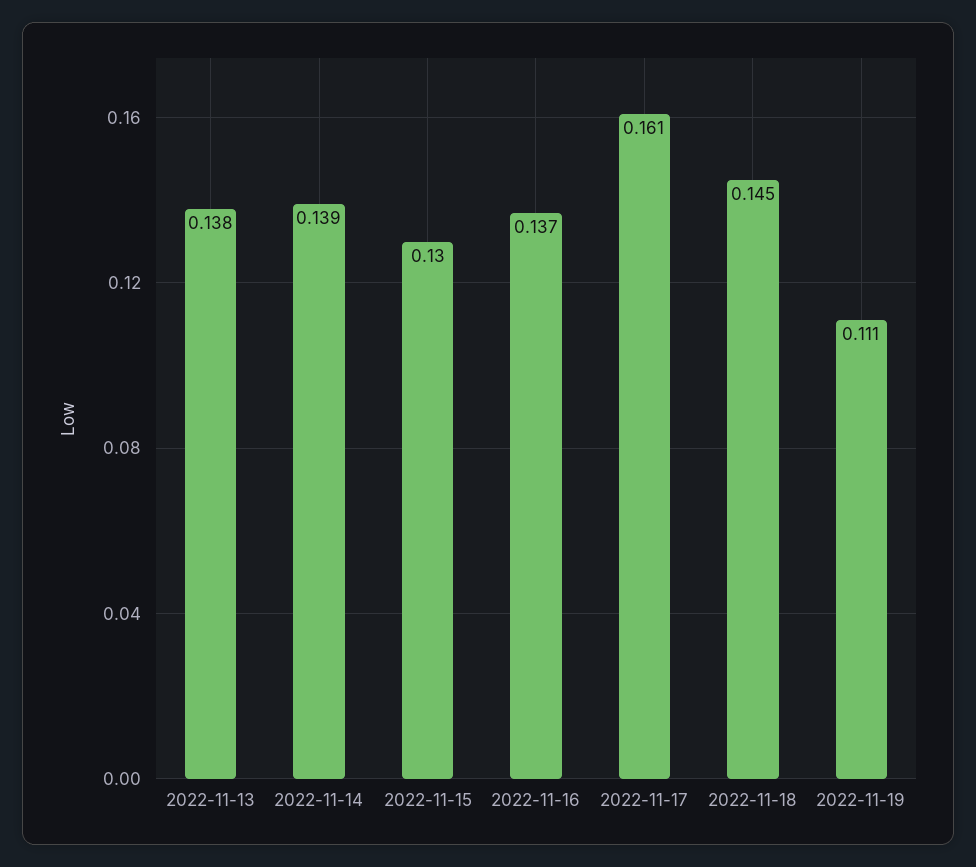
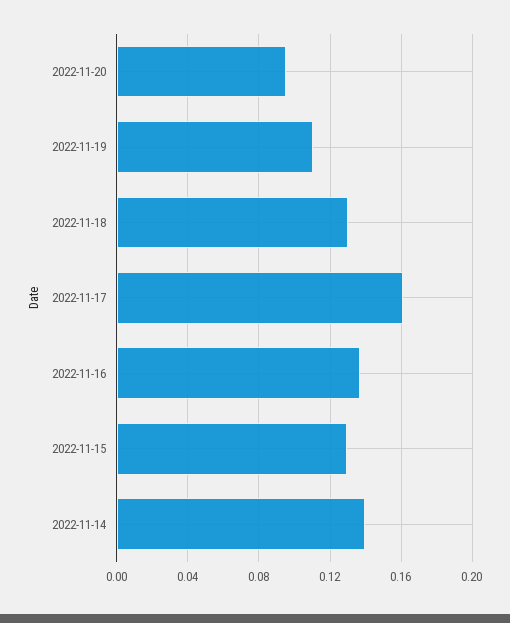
2022-11-13: 0.138 -> none
2022-11-18: 0.145 -> 0.13
2022-11-20: none -> 0.095

